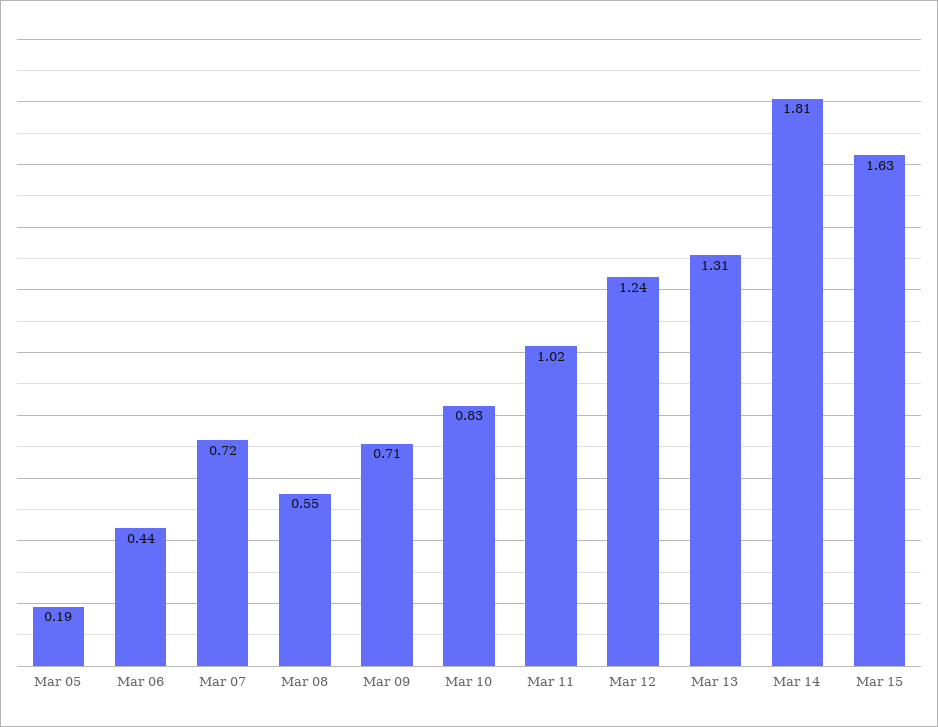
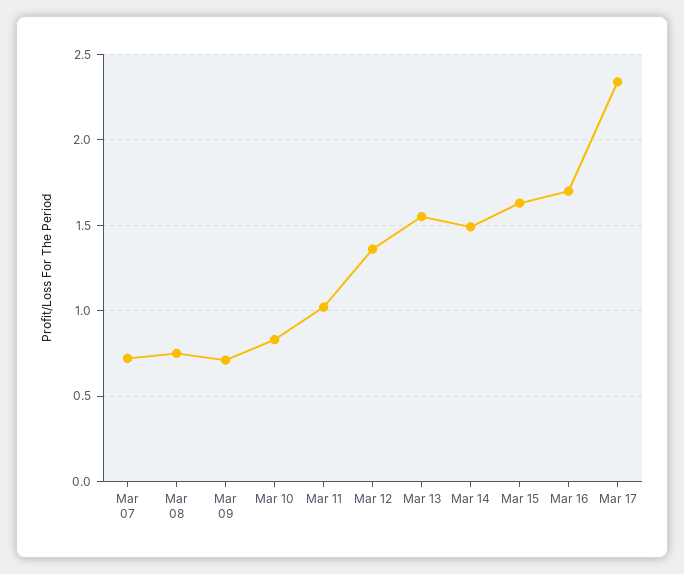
Mar 05: 0.19 -> none
Mar 06: 0.44 -> none
Mar 08: 0.55 -> 0.75
Mar 12: 1.24 -> 1.35
Mar 13: 1.31 -> 1.55
Mar 14: 1.81 -> 1.5
Mar 16: none -> 1.7
Mar 17: none -> 2.35

